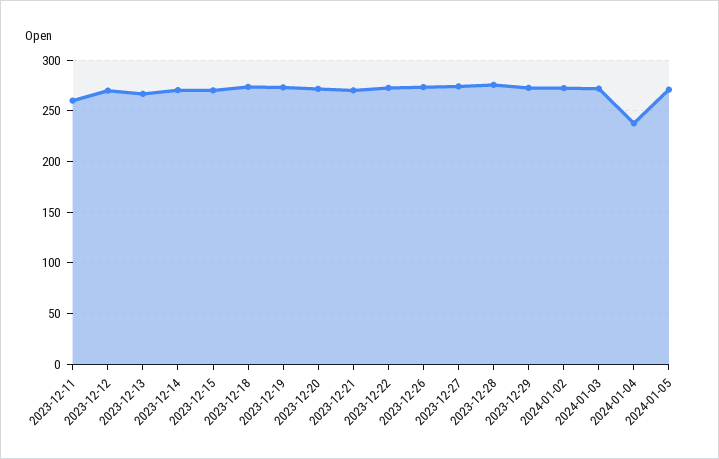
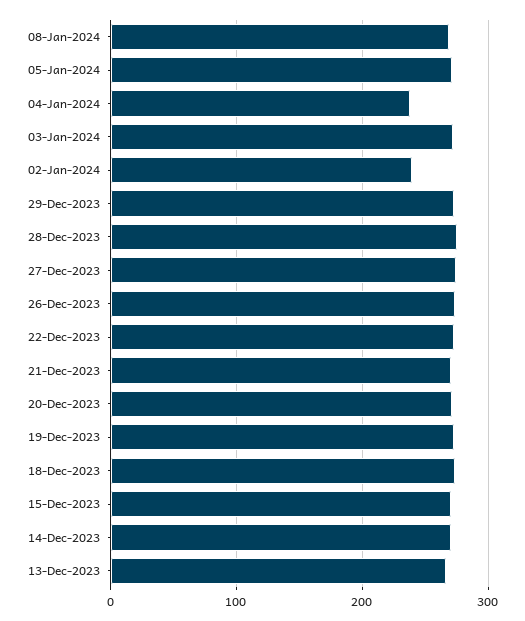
2023-12-11: 260 -> none
2023-12-12: 270 -> none
2024-01-02: 270 -> 240
08-Jan-2024: none -> 270

